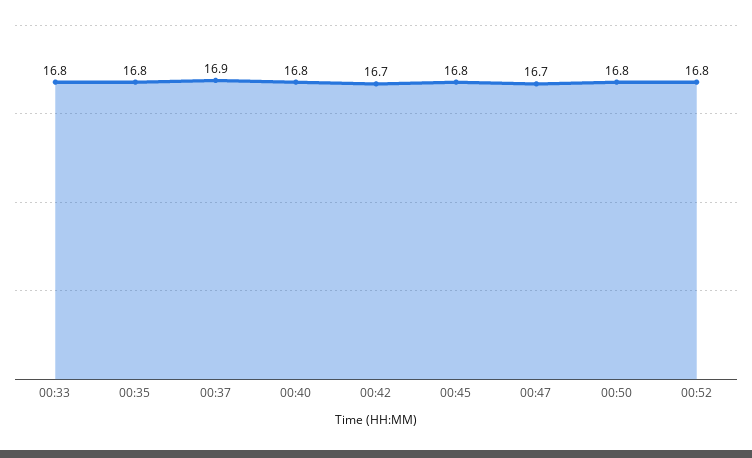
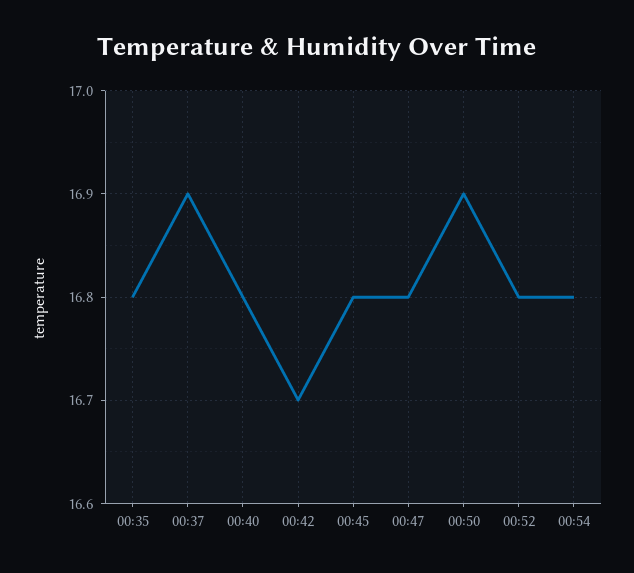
00:33: 16.8 -> none
00:47: 16.7 -> 16.8
00:50: 16.8 -> 16.9
00:54: none -> 16.8

